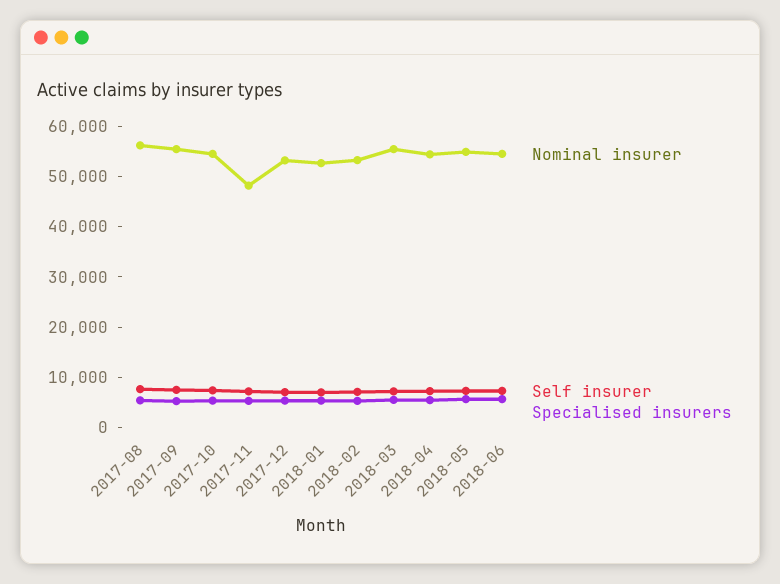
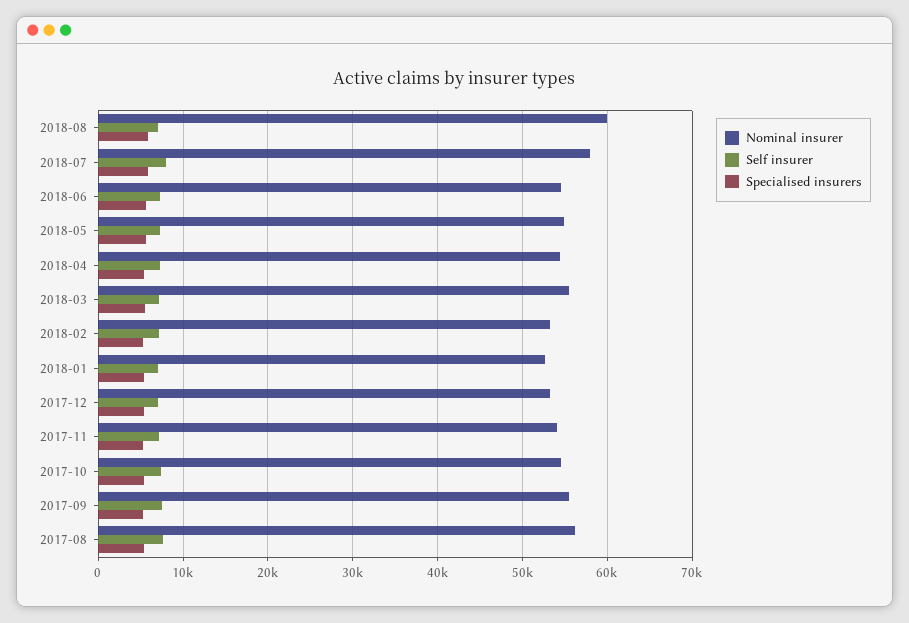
Nominal insurer, 2017-11: 48000 -> 54000
Nominal insurer, 2018-08: none -> 60000
Self insurer, 2018-08: none -> 7000
Specialised insurers, 2018-08: none -> 6000
Nominal insurer, 2018-07: none -> 58000
Self insurer, 2018-07: none -> 8000
Specialised insurers, 2018-07: none -> 6000

